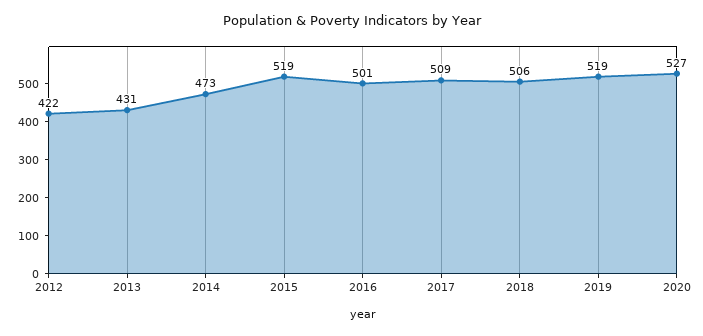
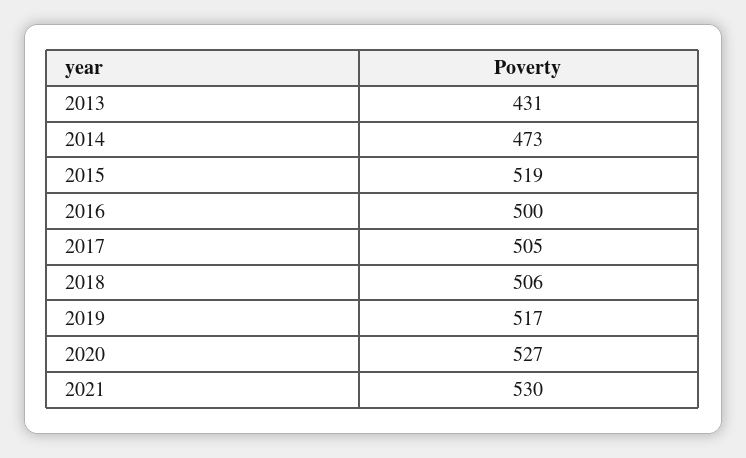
2012: 422 -> none
2016: 501 -> 500
2017: 509 -> 505
2019: 519 -> 517
2021: none -> 530

